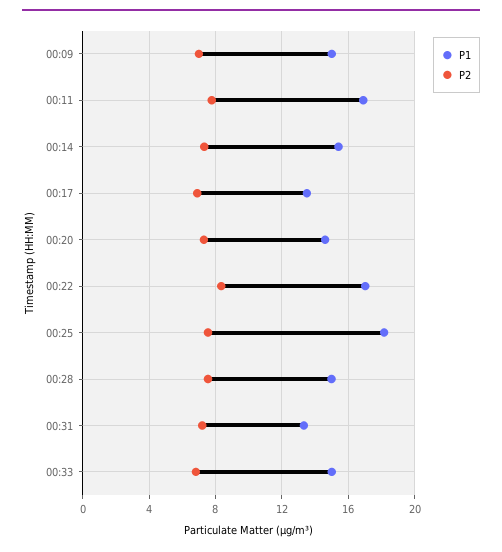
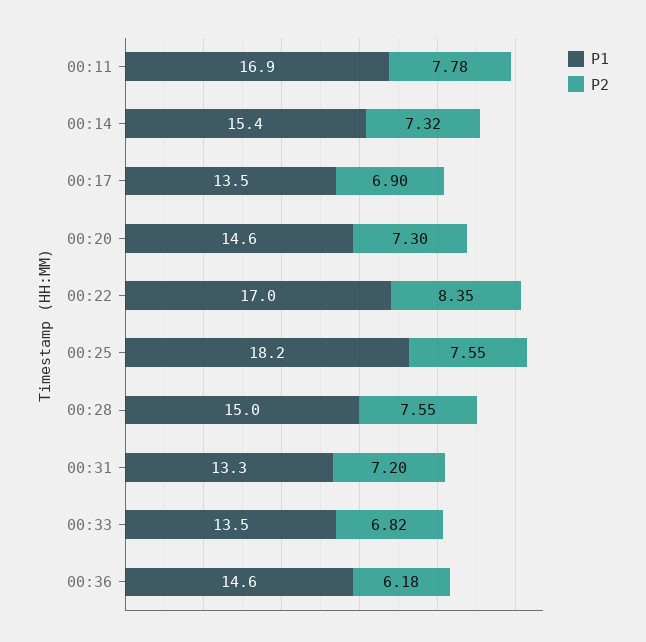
P1, 00:09: 15 -> none
P2, 00:09: 7 -> none
P1, 00:33: 15 -> 13.5
P1, 00:36: none -> 14.6
P2, 00:36: none -> 6.18

